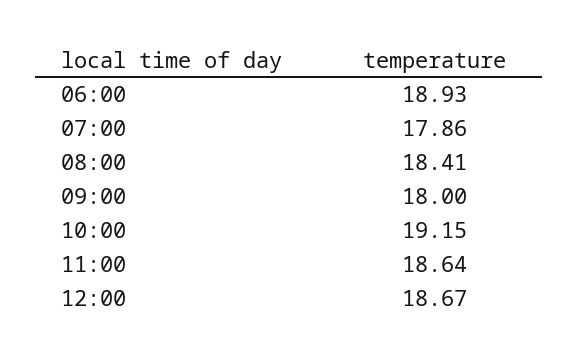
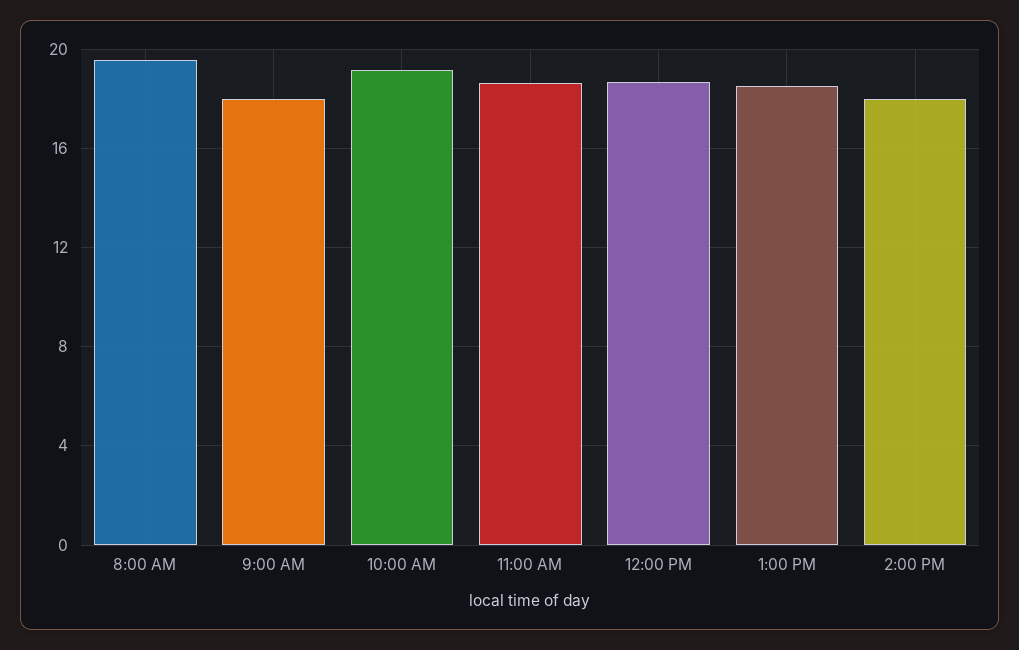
06:00: 18.93 -> none
07:00: 17.86 -> none
08:00: 18.41 -> 19.5
1:00 PM: none -> 18.5
2:00 PM: none -> 18

